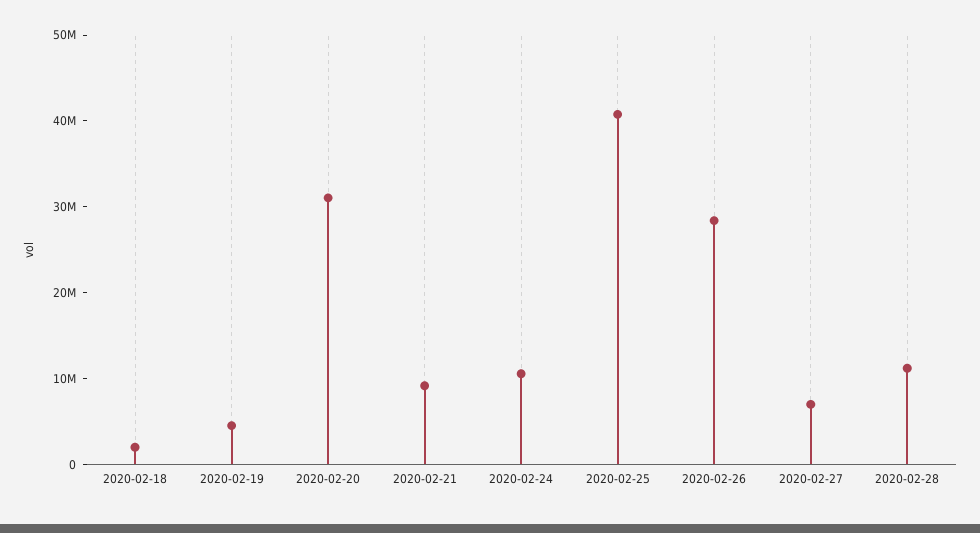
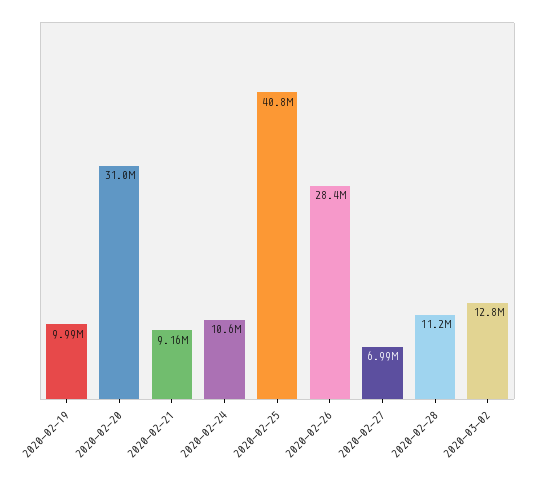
2020-02-18: 2000000 -> none
2020-02-19: 4000000 -> 9990000
2020-03-02: none -> 12800000

